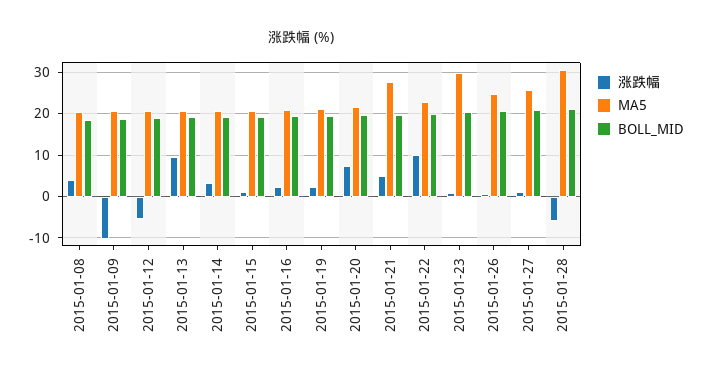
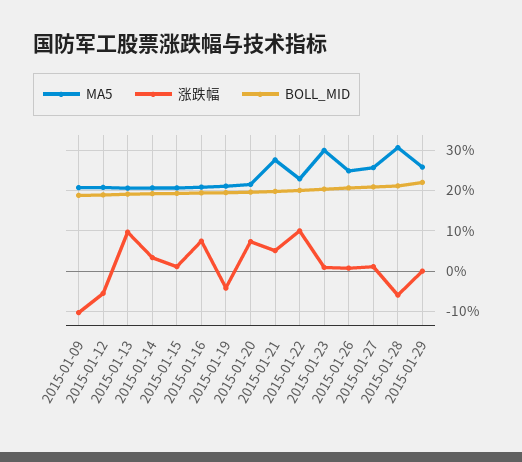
涨跌幅, 2015-01-08: 4 -> none
MA5, 2015-01-08: 20 -> none
BOLL_MID, 2015-01-08: 18 -> none
涨跌幅, 2015-01-16: 2 -> 8
涨跌幅, 2015-01-19: 2 -> -4
MA5, 2015-01-29: none -> 26
涨跌幅, 2015-01-29: none -> 0
BOLL_MID, 2015-01-29: none -> 22

